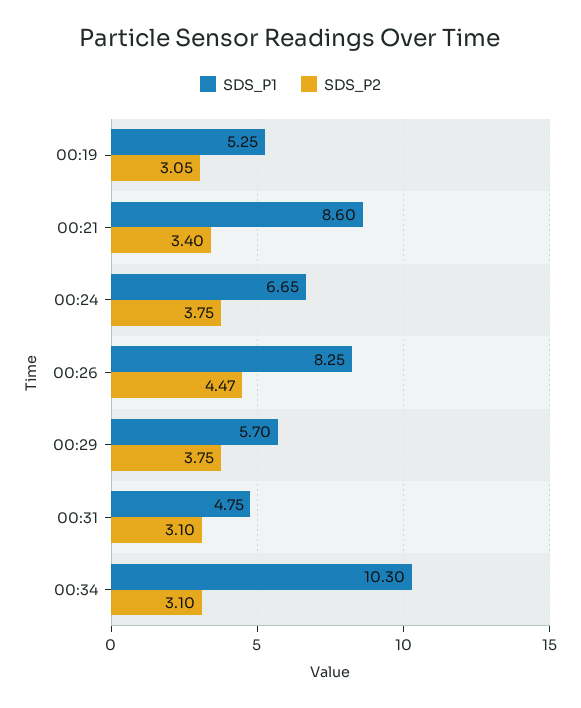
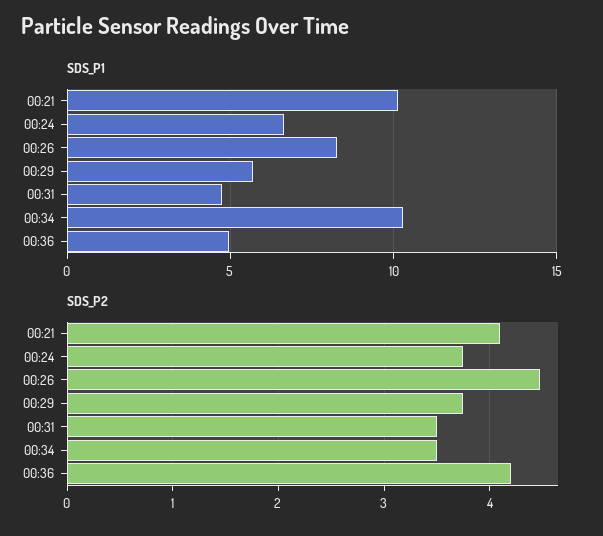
SDS_P1, 00:19: 5.25 -> none
SDS_P2, 00:19: 3.05 -> none
SDS_P1, 00:21: 8.6 -> 10
SDS_P2, 00:21: 3.4 -> 4.1
SDS_P2, 00:31: 3.1 -> 3.5
SDS_P2, 00:34: 3.1 -> 3.5
SDS_P1, 00:36: none -> 5
SDS_P2, 00:36: none -> 4.2

